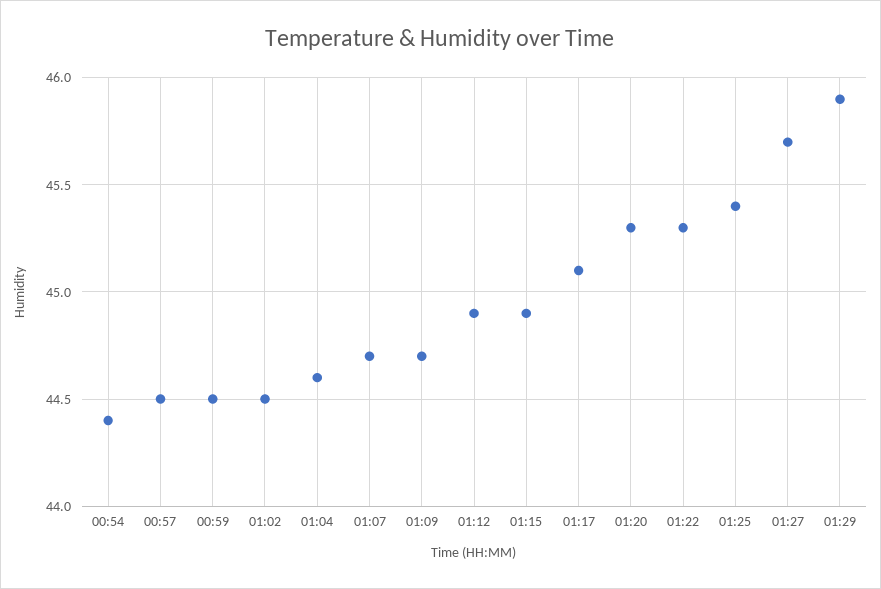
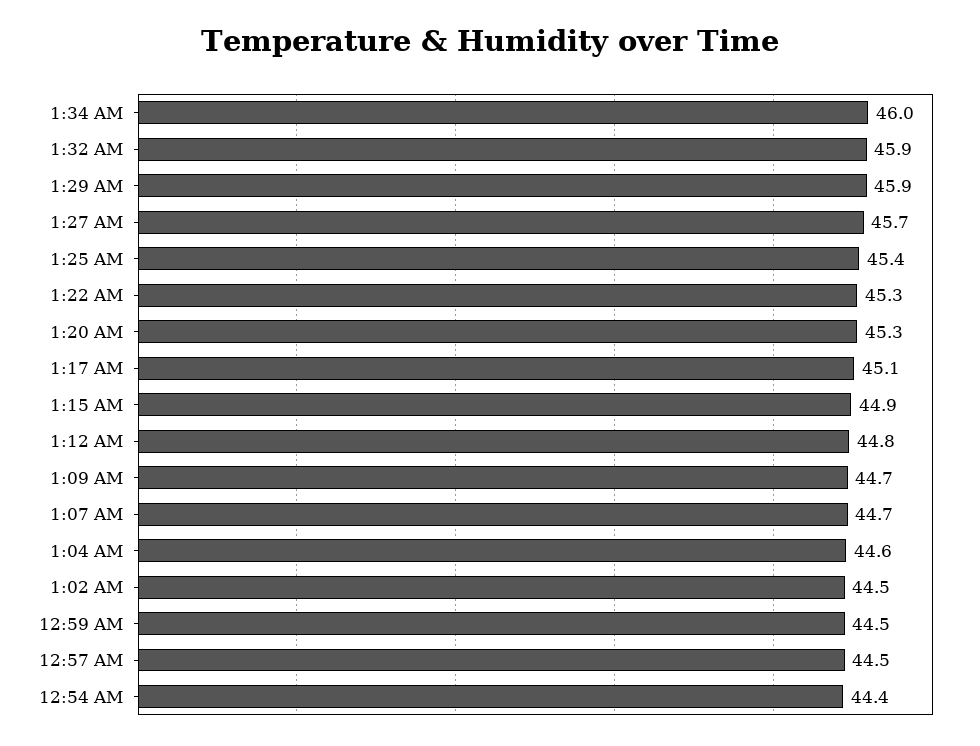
01:12: 44.9 -> 44.8
1:34 AM: none -> 46
1:32 AM: none -> 45.9

